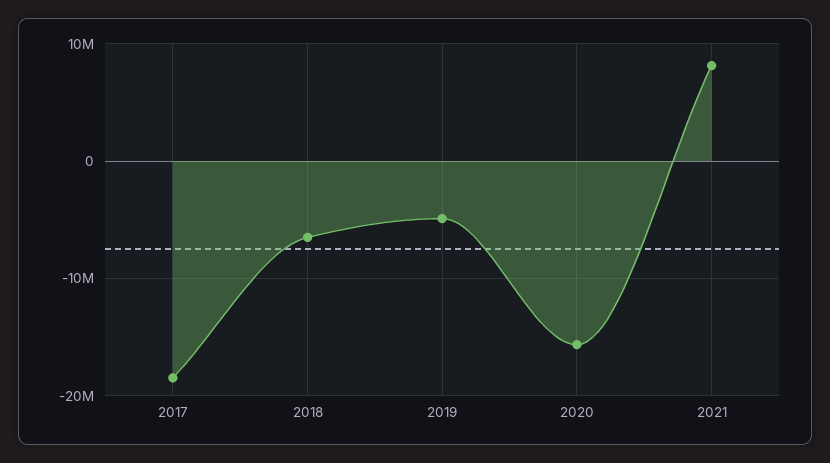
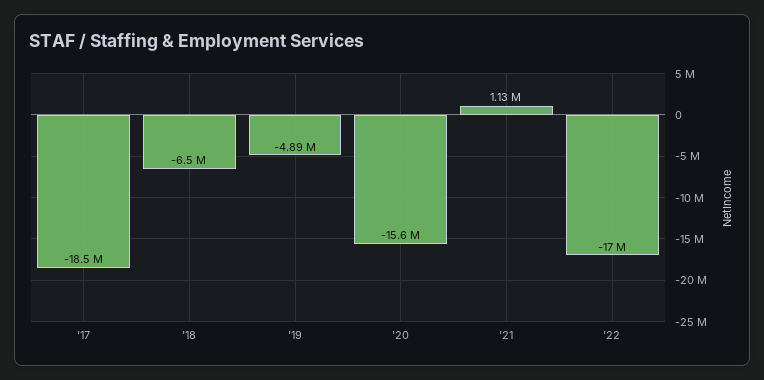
2021: 8000000 -> 1130000
'22: none -> -17000000

